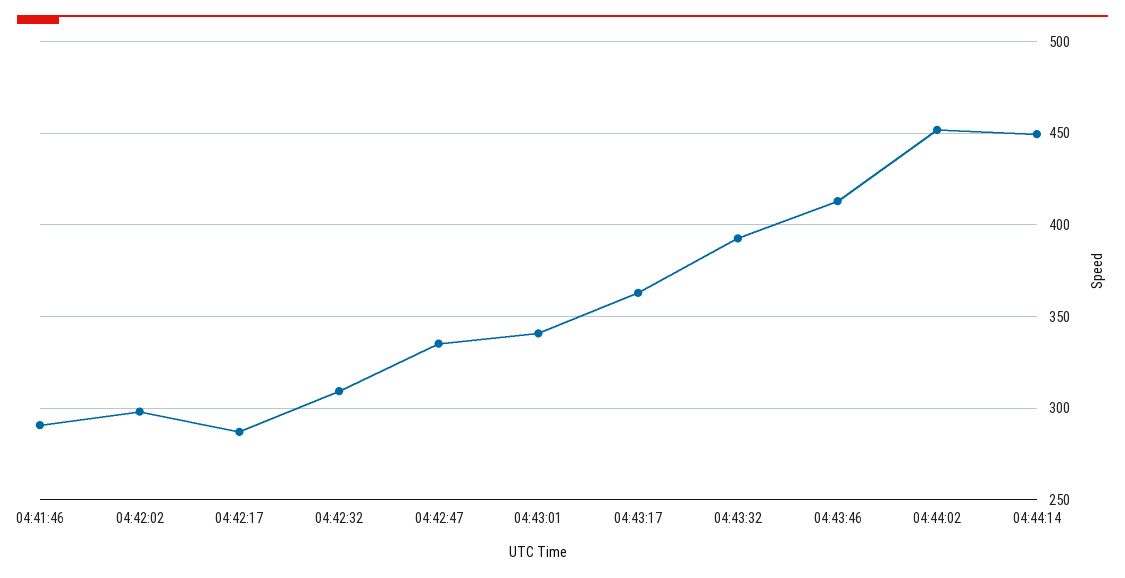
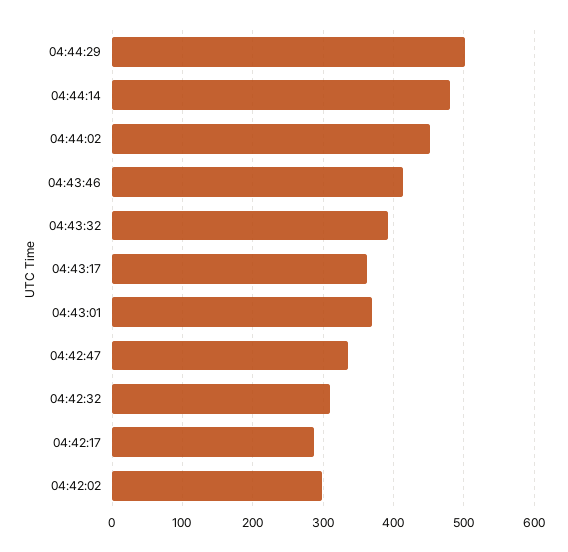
04:41:46: 290 -> none
04:43:01: 340 -> 370
04:44:14: 450 -> 480
04:44:29: none -> 500

